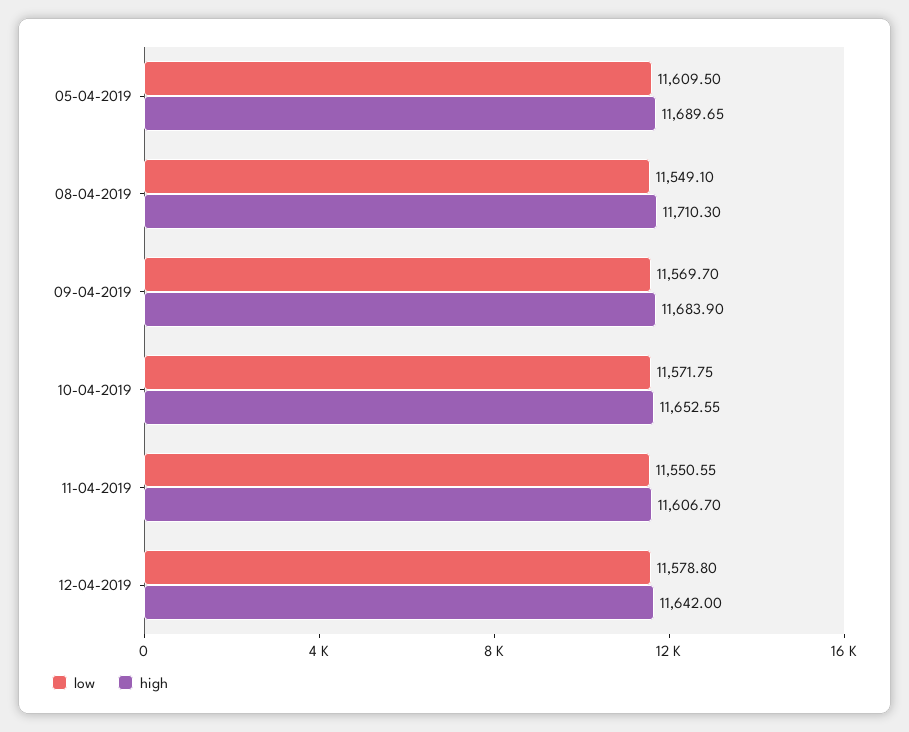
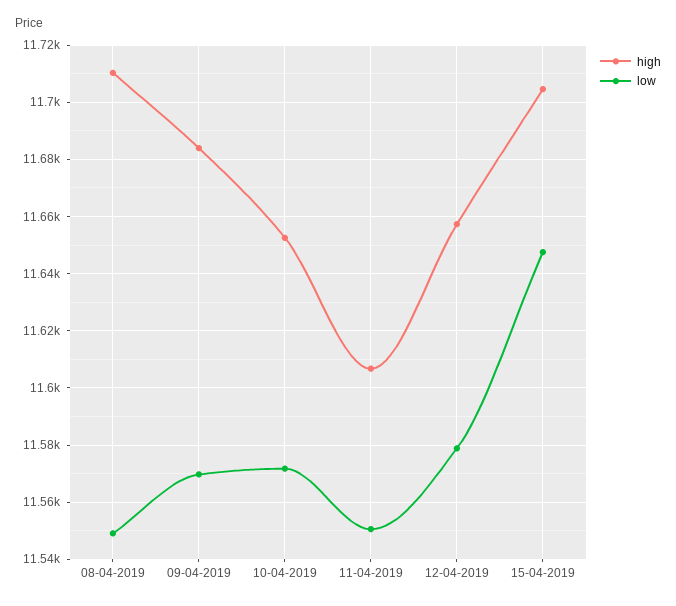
low, 05-04-2019: 11609.5 -> none
high, 05-04-2019: 11689.65 -> none
high, 12-04-2019: 11642 -> 11657.5
high, 15-04-2019: none -> 11705
low, 15-04-2019: none -> 11647.5

